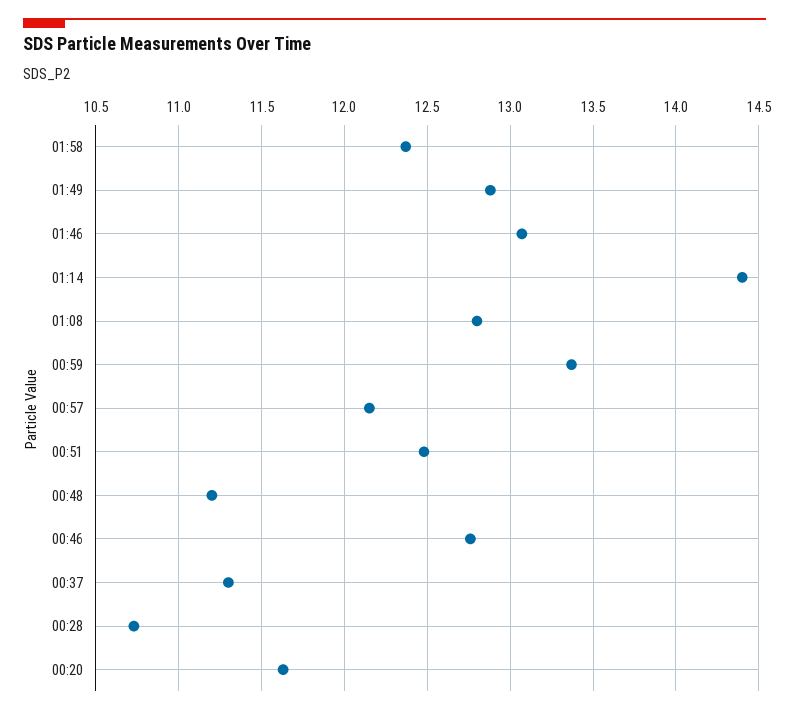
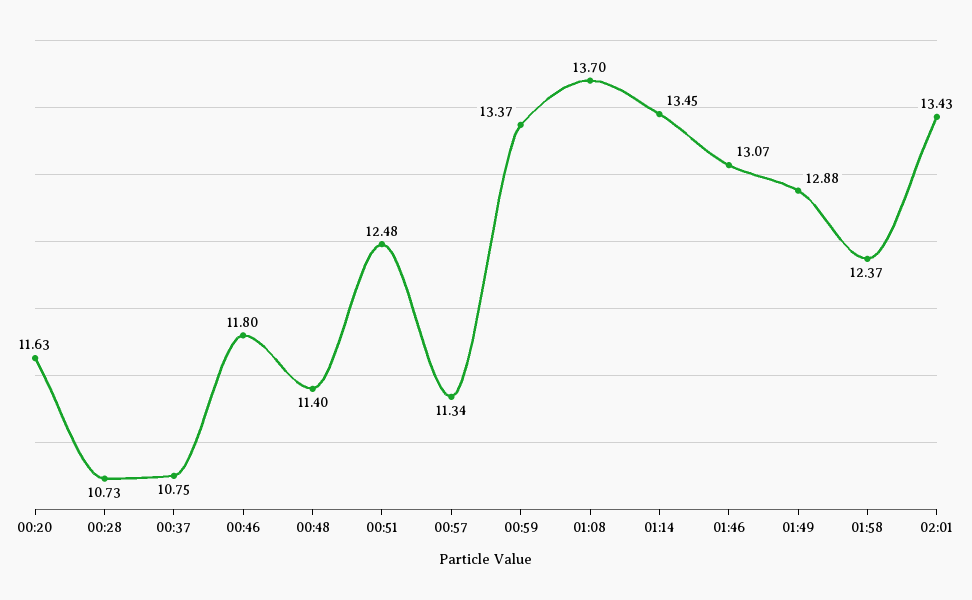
01:14: 14.4 -> 13.45
01:08: 12.8 -> 13.7
00:57: 12.15 -> 11.34
00:48: 11.2 -> 11.4
00:46: 12.75 -> 11.8
00:37: 11.3 -> 10.75
02:01: none -> 13.43

